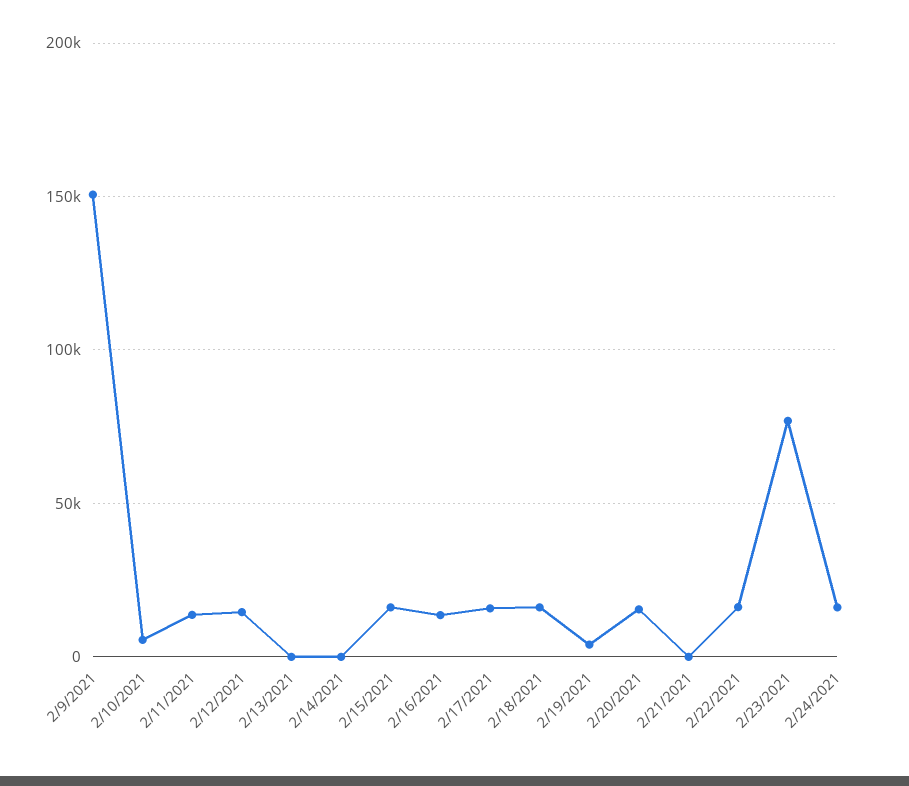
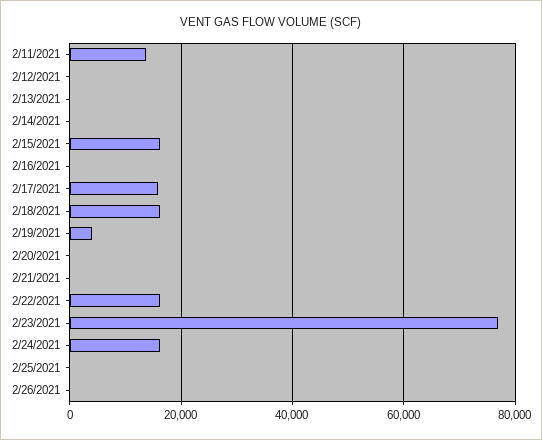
2/9/2021: 150000 -> none
2/10/2021: 5000 -> none
2/12/2021: 15000 -> 0
2/16/2021: 15000 -> 0
2/20/2021: 15000 -> 0
2/25/2021: none -> 0
2/26/2021: none -> 0

